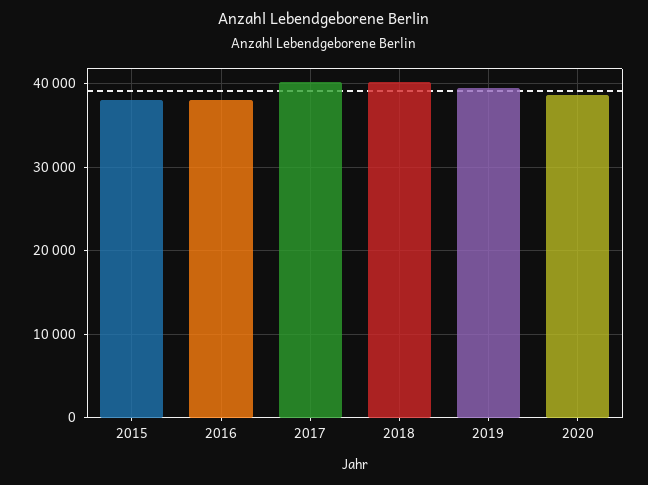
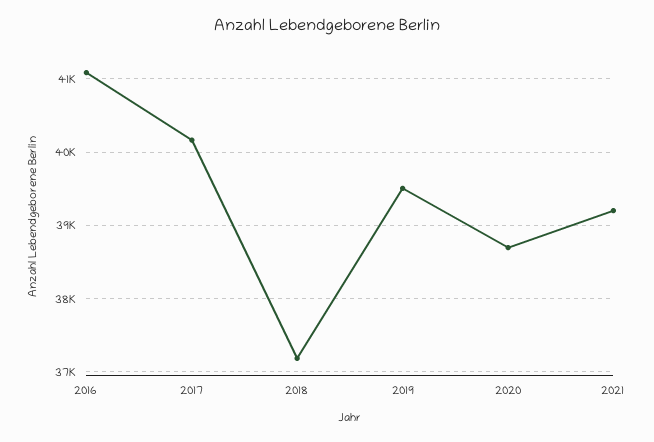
2015: 38000 -> none
2016: 38000 -> 41100
2018: 40000 -> 37200
2021: none -> 39200

